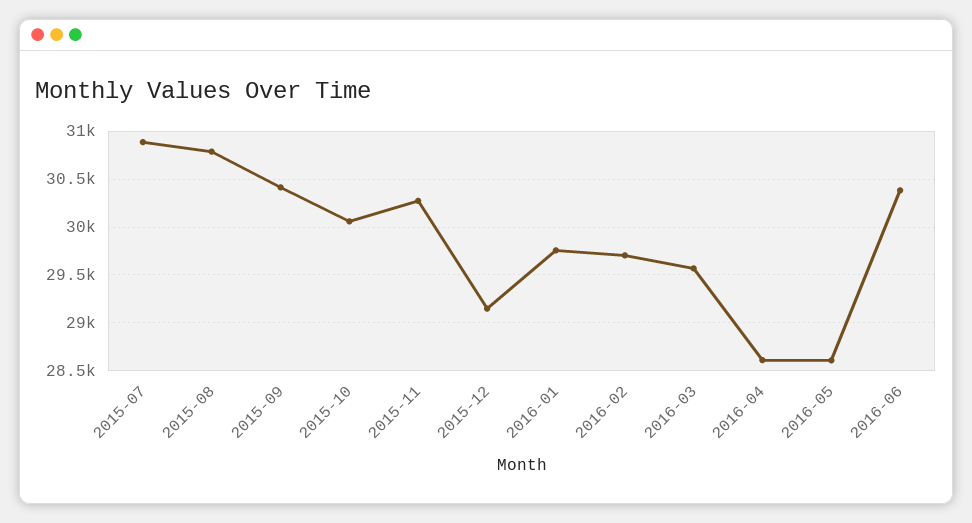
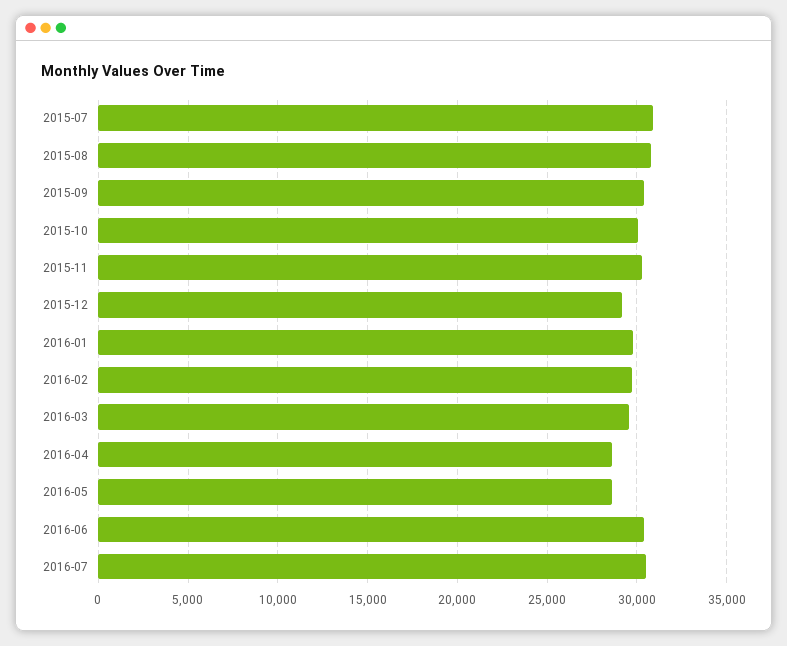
2016-07: none -> 30500

